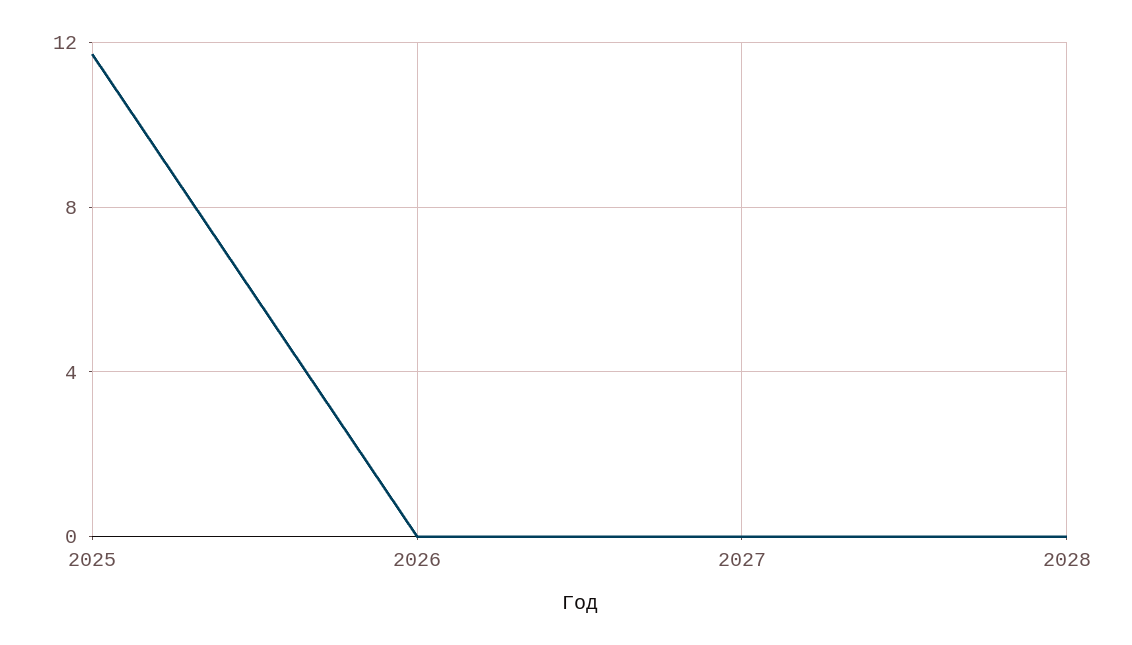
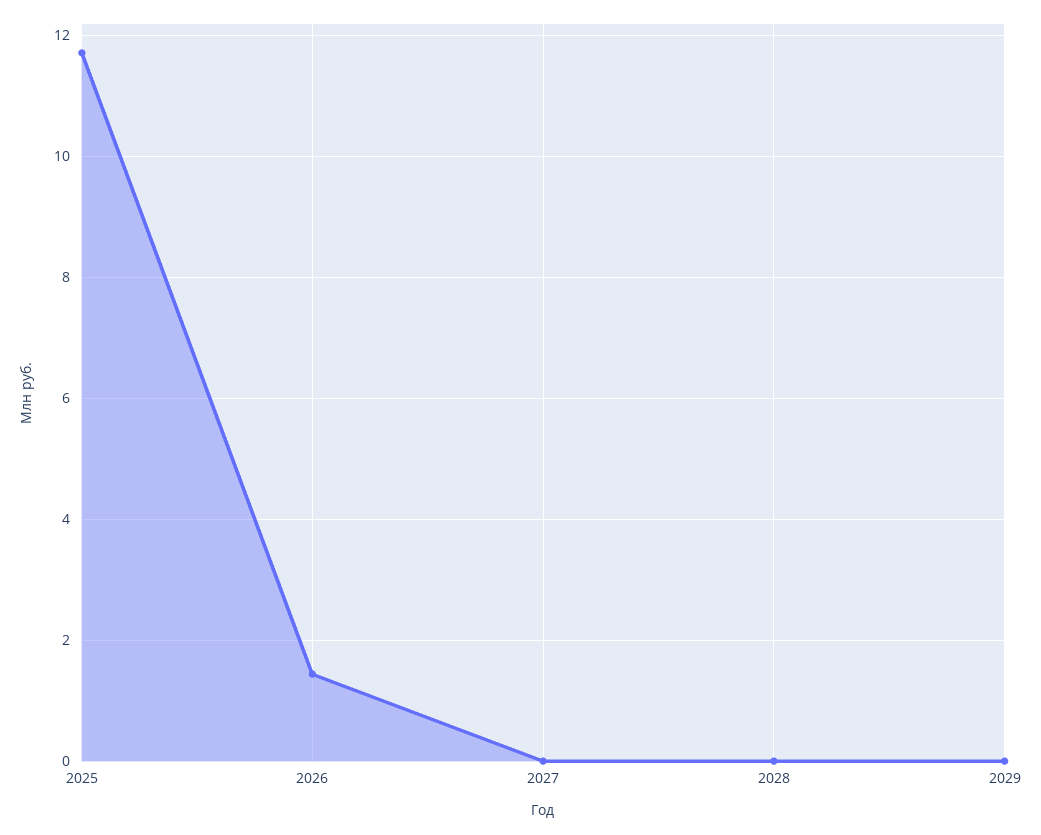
2026: 0 -> 1.4
2029: none -> 0

